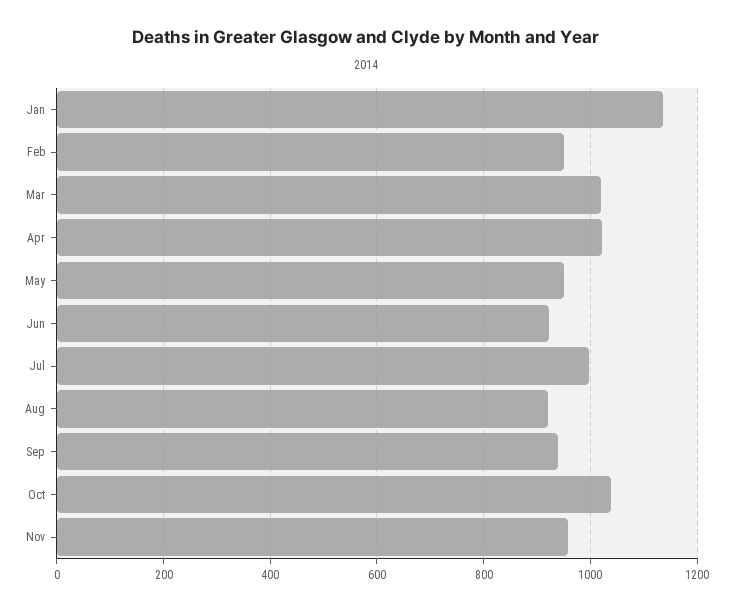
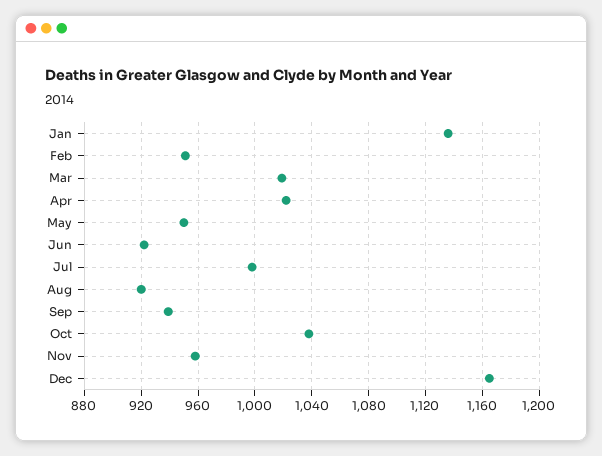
Dec: none -> 1165

